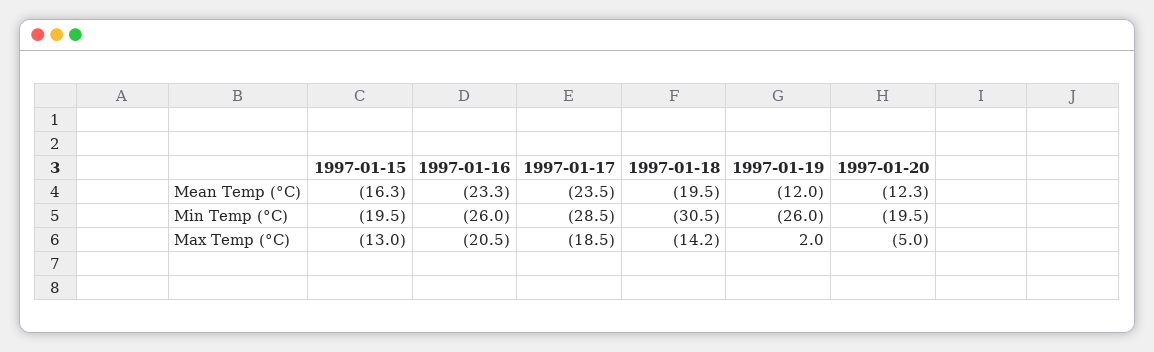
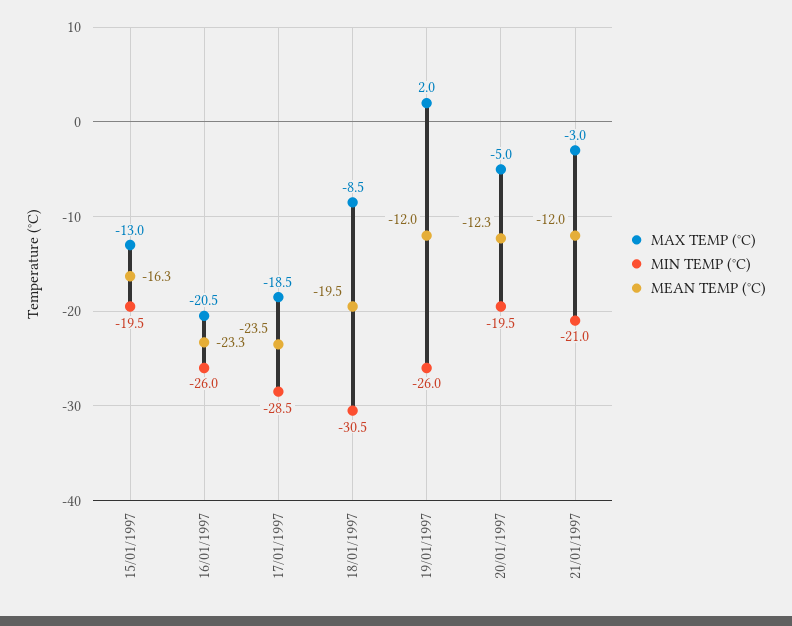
Max Temp (°C), 1997-01-18: -14.2 -> -8.5
Max Temp (°C), 21/01/1997: none -> -3
Min Temp (°C), 21/01/1997: none -> -21
Mean Temp (°C), 21/01/1997: none -> -12

